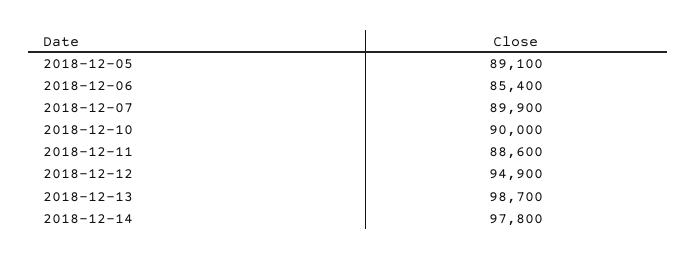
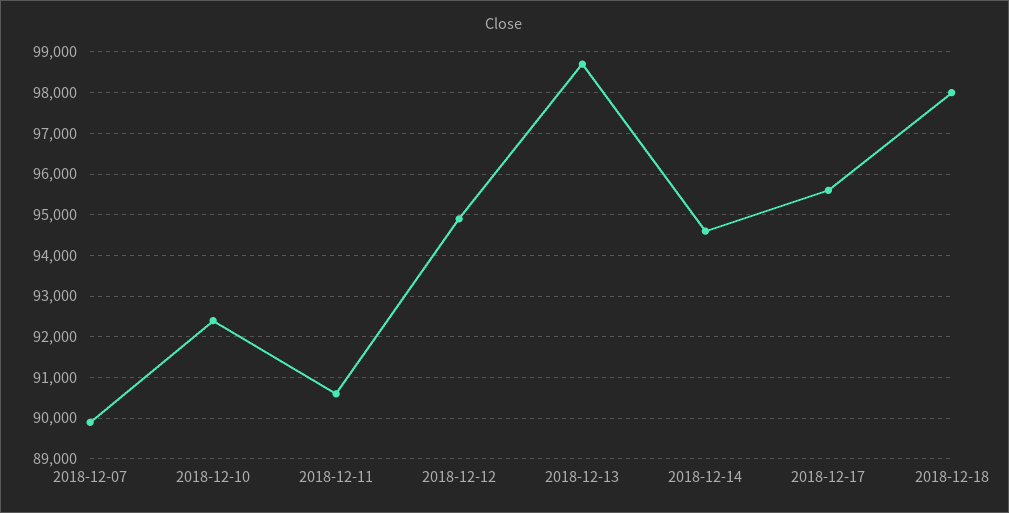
2018-12-05: 89100 -> none
2018-12-06: 85400 -> none
2018-12-10: 90000 -> 92400
2018-12-11: 88600 -> 90600
2018-12-14: 97800 -> 94600
2018-12-17: none -> 95600
2018-12-18: none -> 98000

